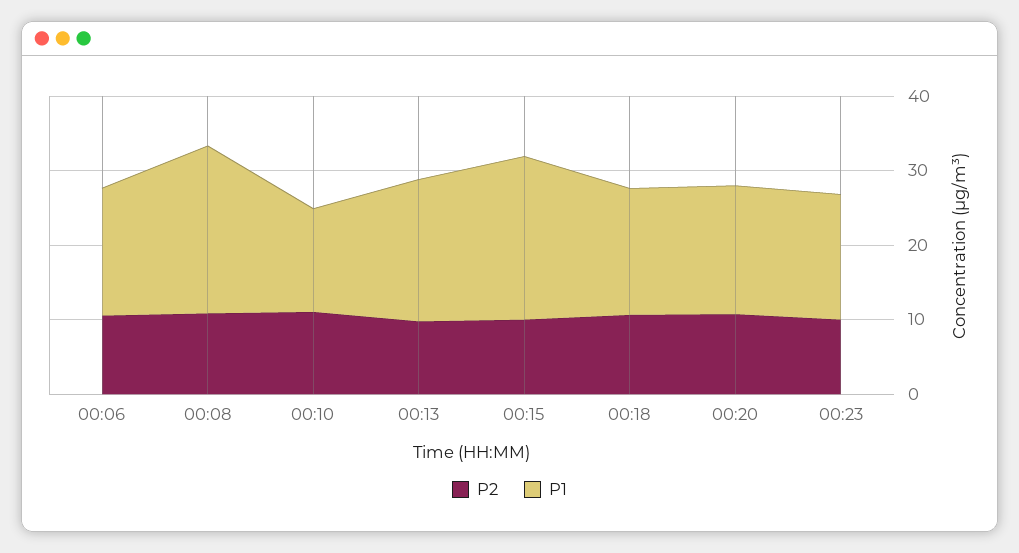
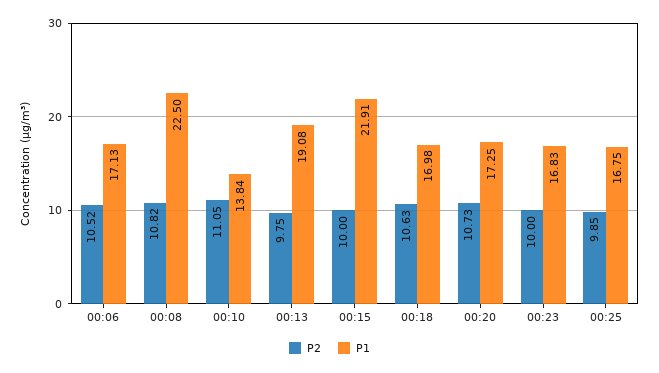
P2, 00:25: none -> 9.85
P1, 00:25: none -> 16.75

